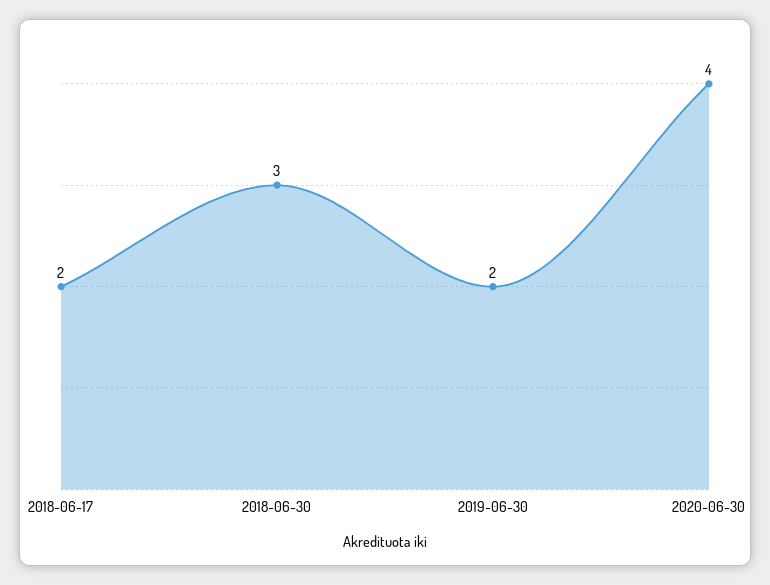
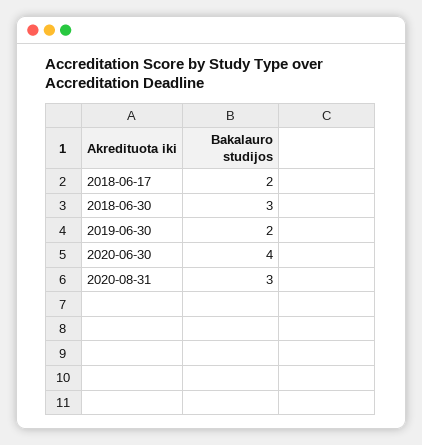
2020-08-31: none -> 3

